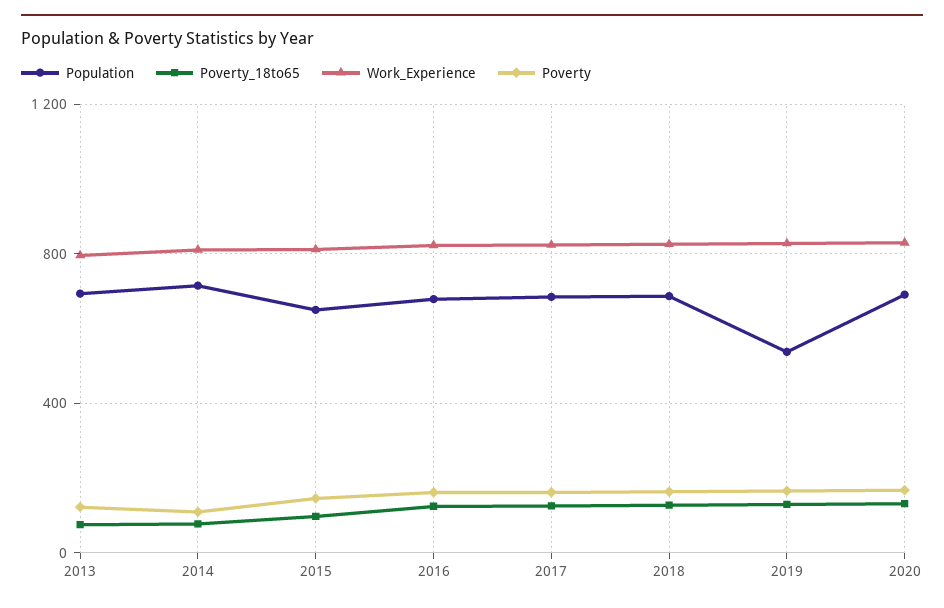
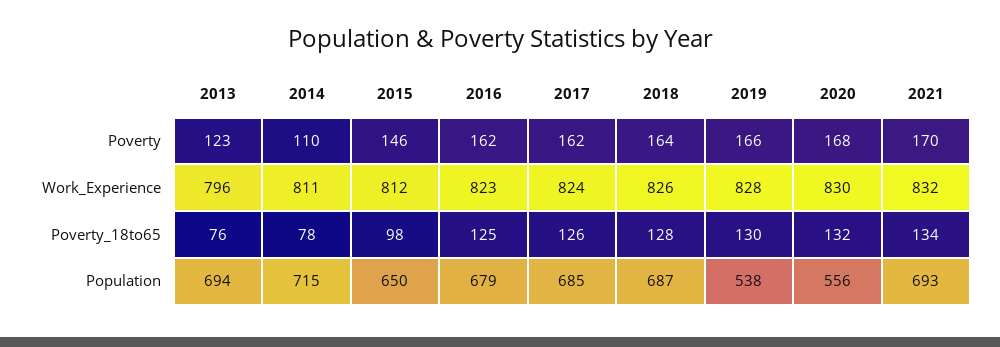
Population, 2020: 700 -> 556
Poverty, 2021: none -> 170
Work_Experience, 2021: none -> 832
Poverty_18to65, 2021: none -> 134
Population, 2021: none -> 693

